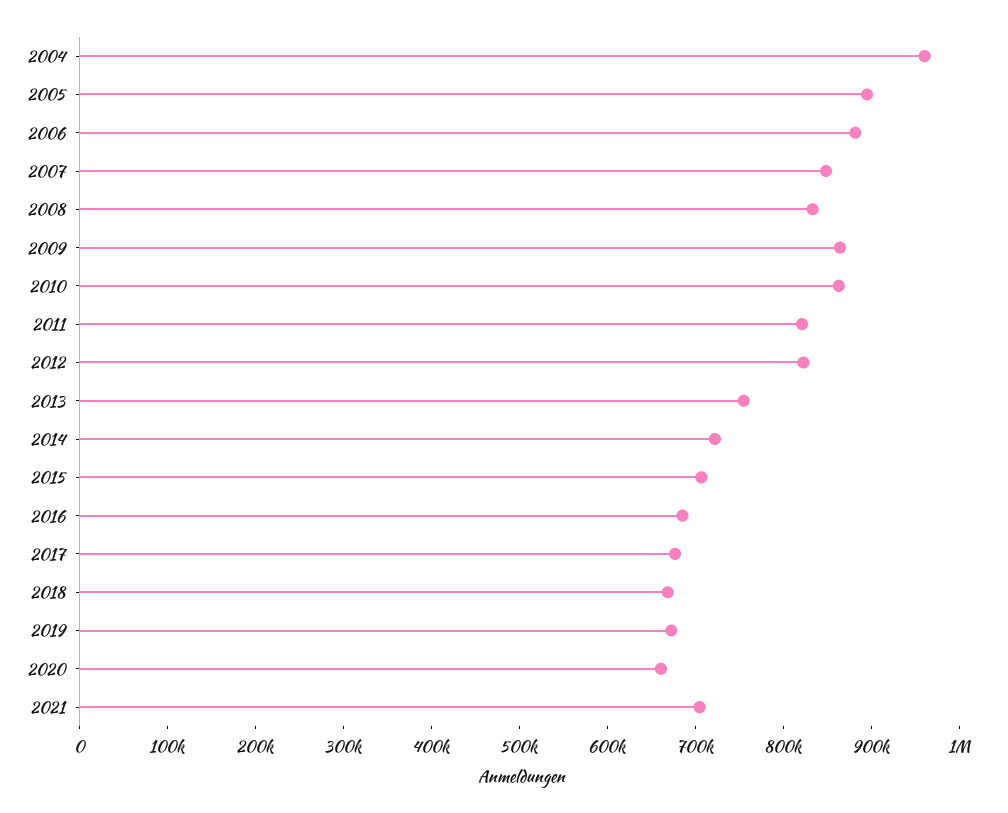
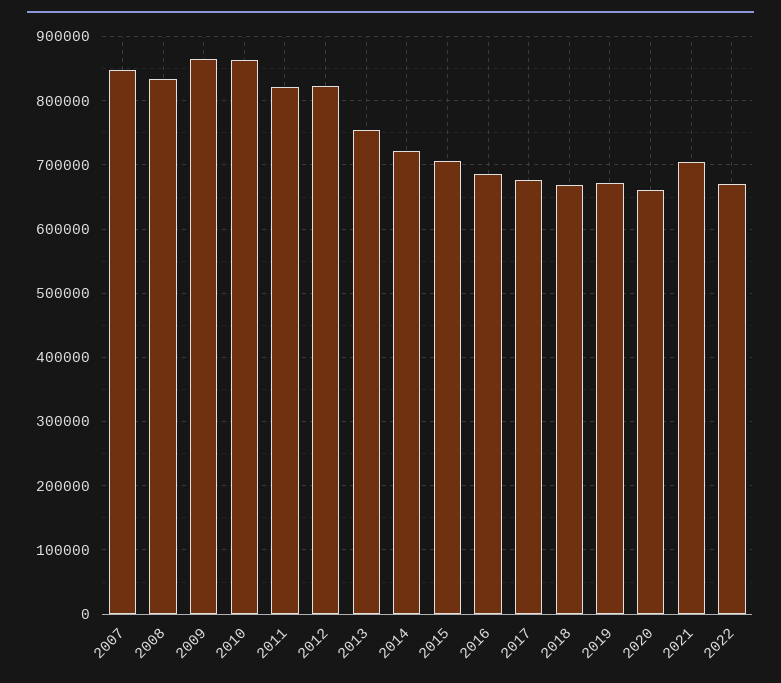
2004: 960000 -> none
2005: 900000 -> none
2006: 880000 -> none
2022: none -> 670000

